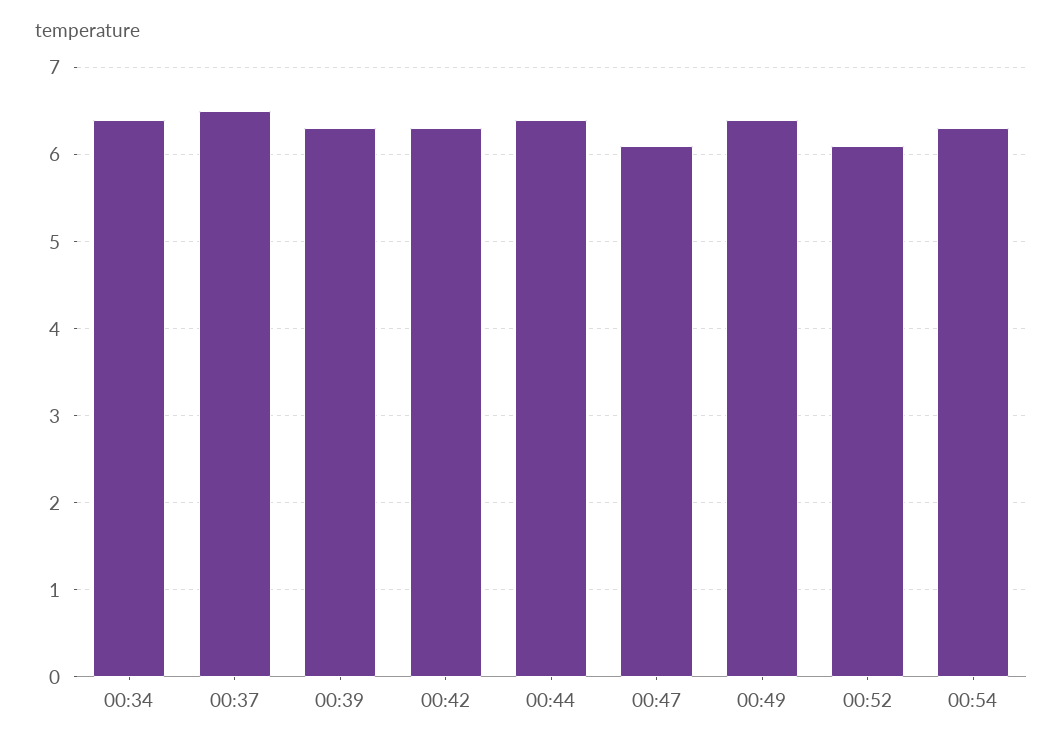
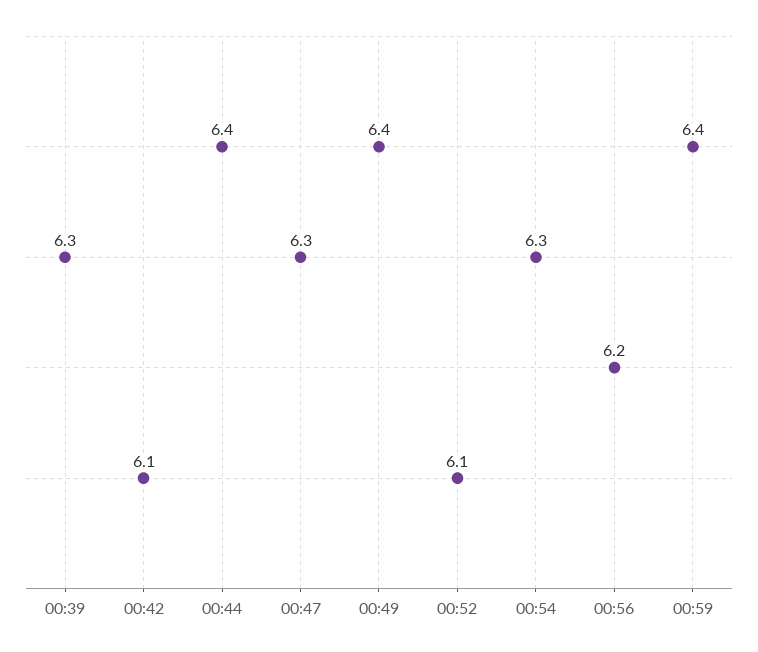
00:34: 6.4 -> none
00:37: 6.5 -> none
00:42: 6.3 -> 6.1
00:47: 6.1 -> 6.3
00:56: none -> 6.2
00:59: none -> 6.4

